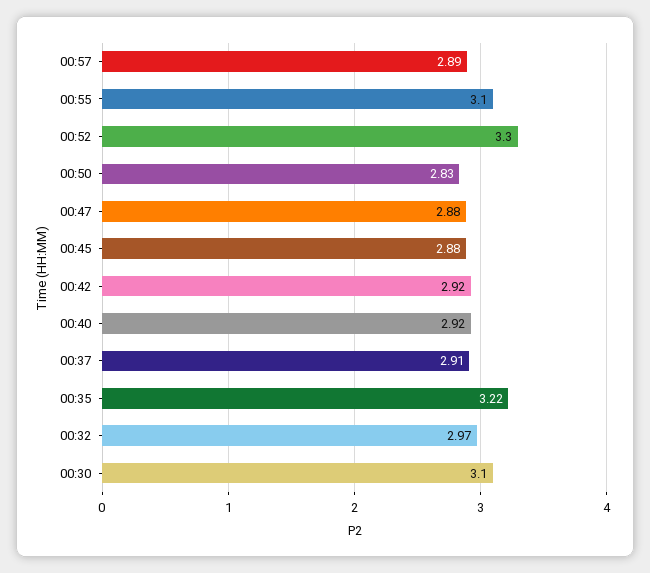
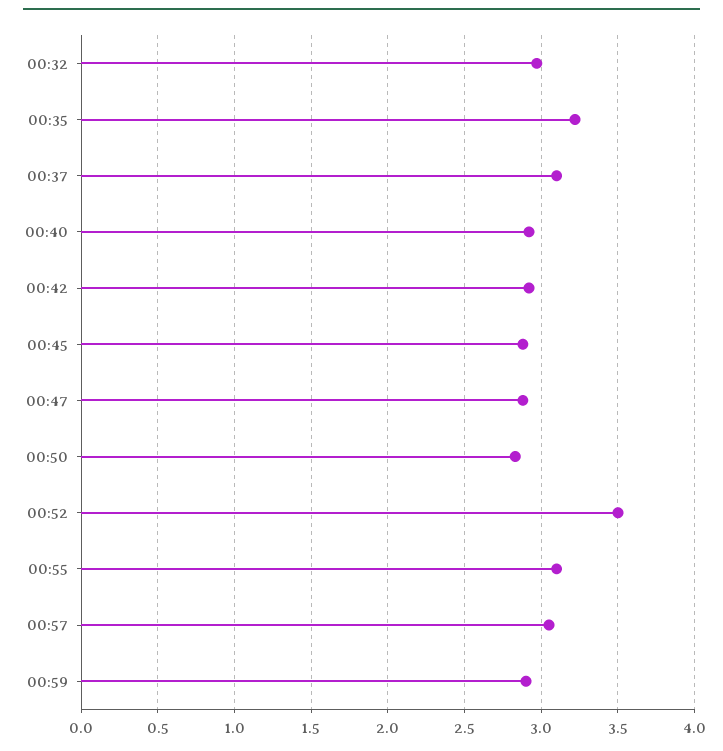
00:57: 2.89 -> 3.05
00:52: 3.3 -> 3.5
00:37: 2.91 -> 3.1
00:30: 3.1 -> none
00:59: none -> 2.9

